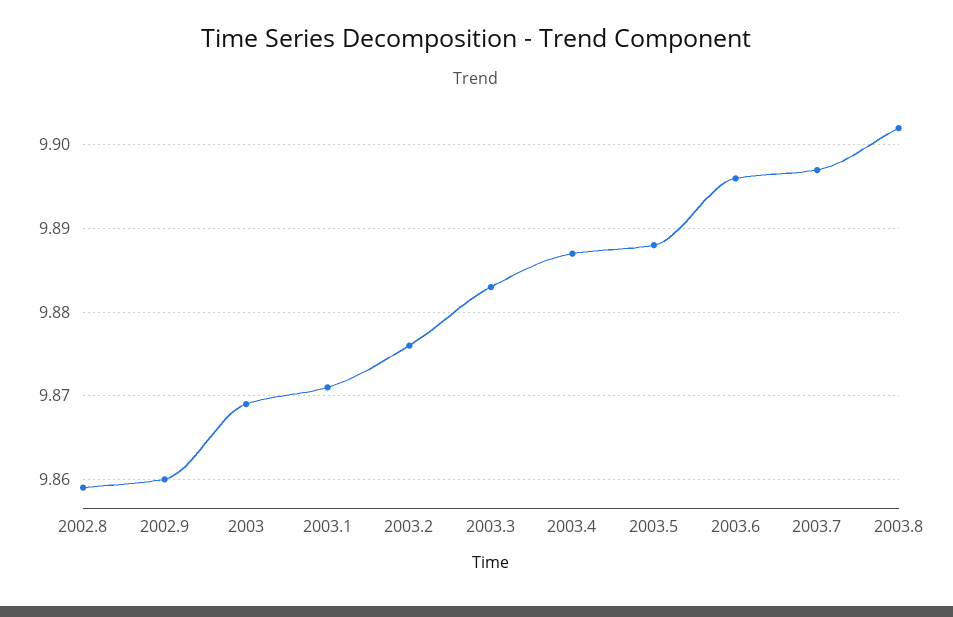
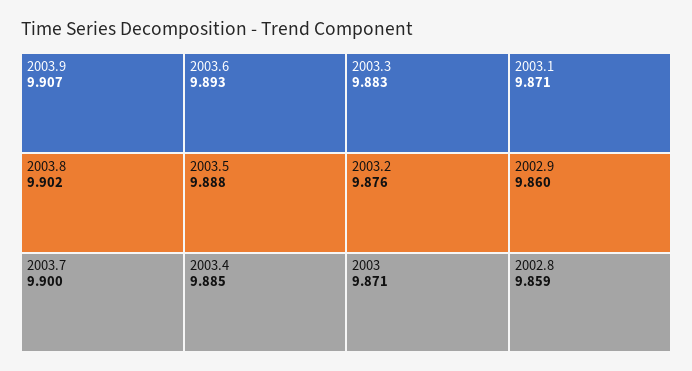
2003: 9.869 -> 9.871
2003.4: 9.887 -> 9.885
2003.6: 9.896 -> 9.893
2003.7: 9.897 -> 9.9
2003.9: none -> 9.907

